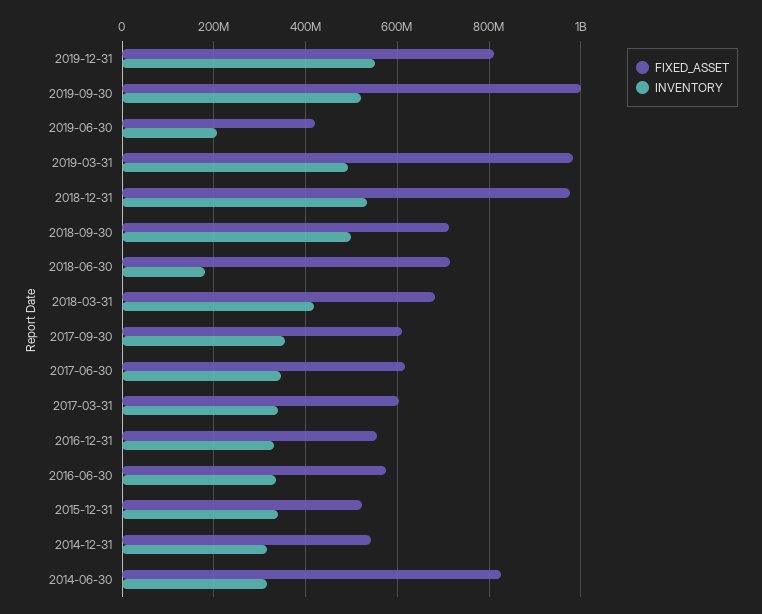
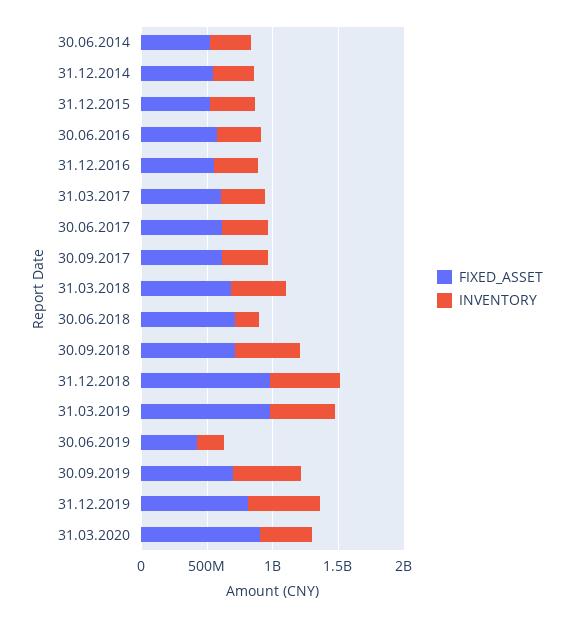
FIXED_ASSET, 2019-09-30: 1000000000 -> 700000000
FIXED_ASSET, 2014-06-30: 820000000 -> 500000000
FIXED_ASSET, 31.03.2020: none -> 900000000
INVENTORY, 31.03.2020: none -> 400000000

